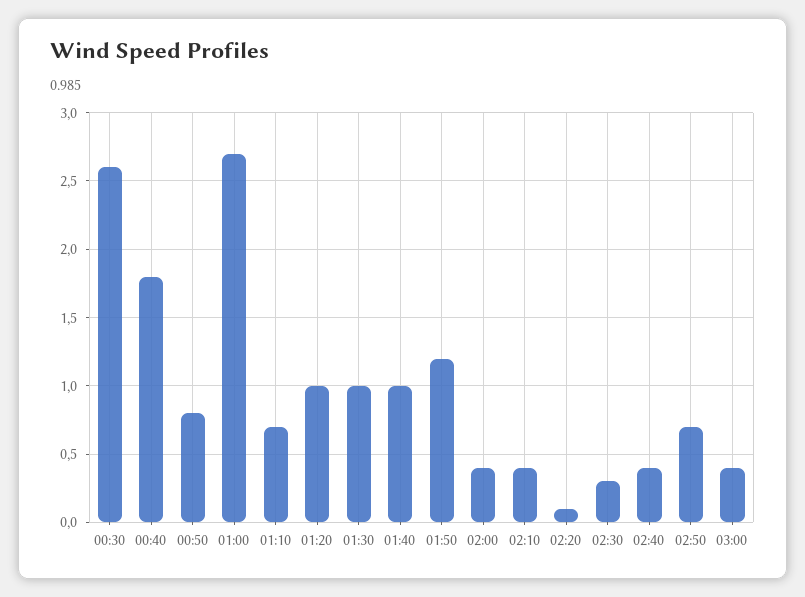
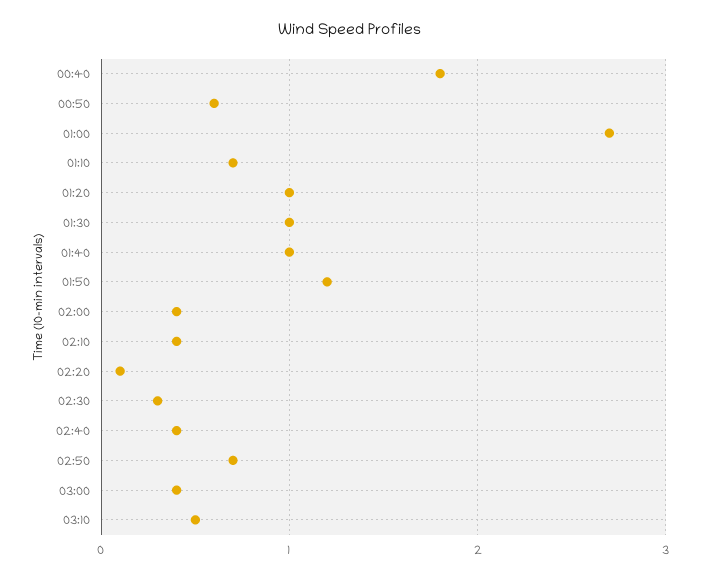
00:30: 2.6 -> none
00:50: 0.8 -> 0.6
03:10: none -> 0.5

